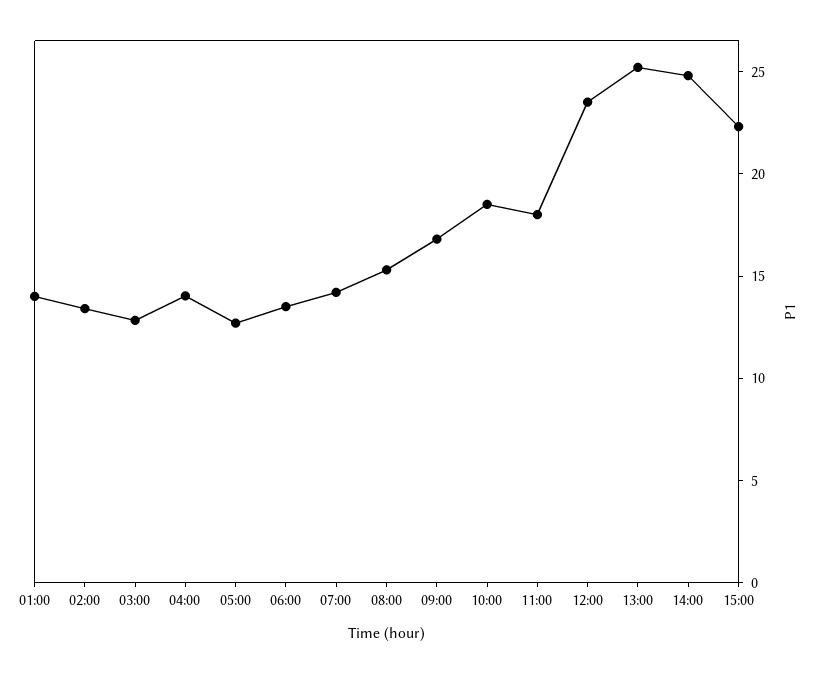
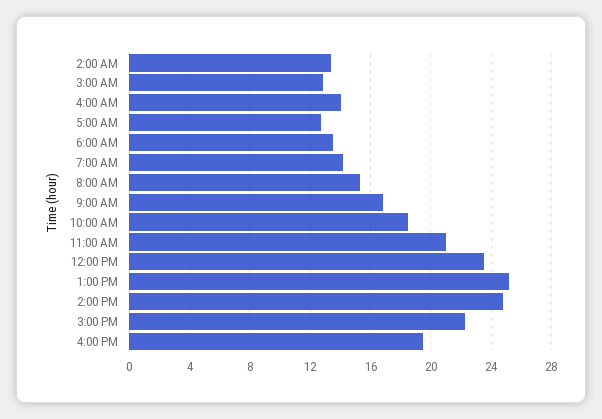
01:00: 14 -> none
11:00: 18 -> 21
4:00 PM: none -> 19.5

